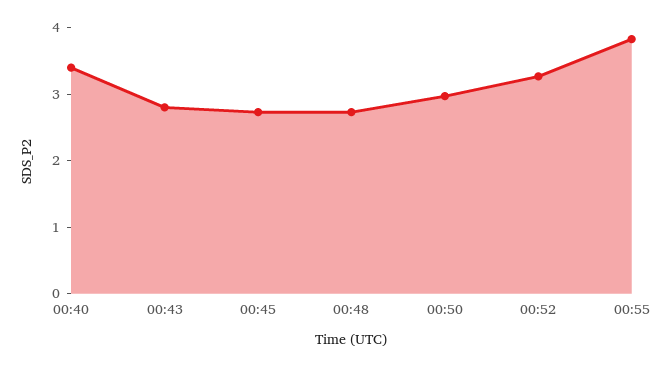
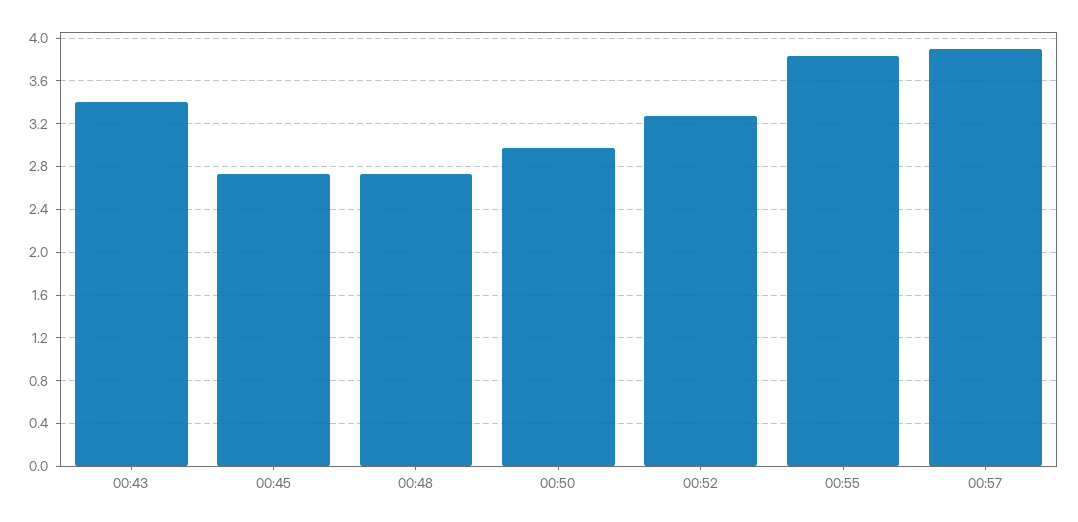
00:40: 3.4 -> none
00:43: 2.8 -> 3.4
00:57: none -> 3.9

